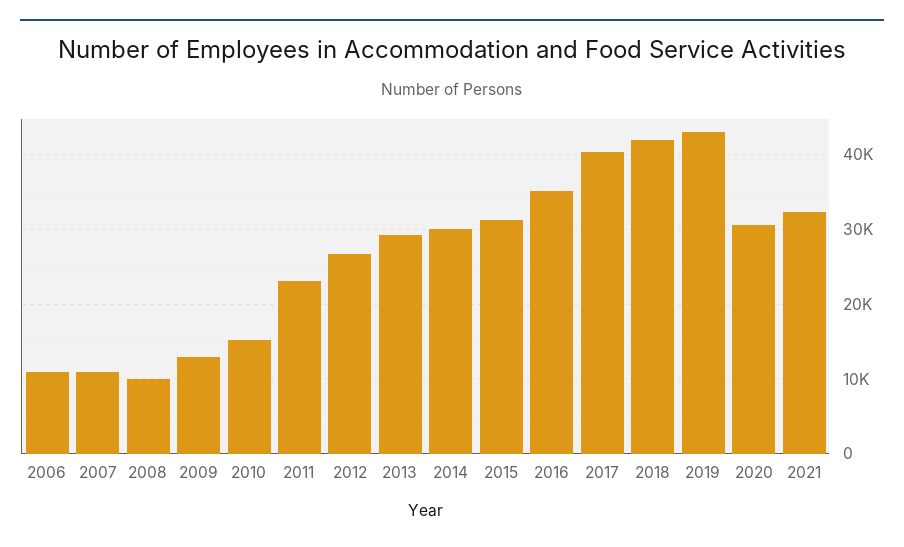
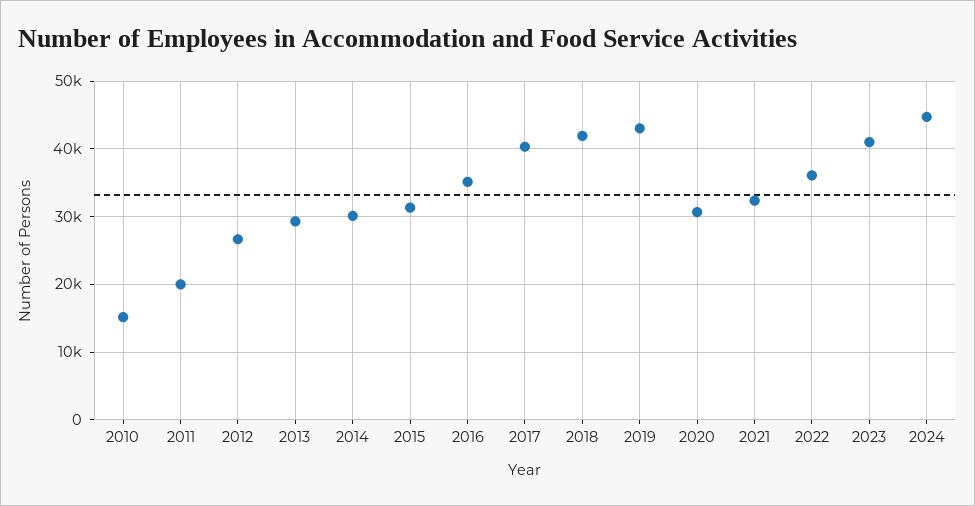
2006: 11000 -> none
2007: 11000 -> none
2008: 10000 -> none
2009: 13000 -> none
2011: 23000 -> 20000
2022: none -> 36000
2023: none -> 41000
2024: none -> 45000

